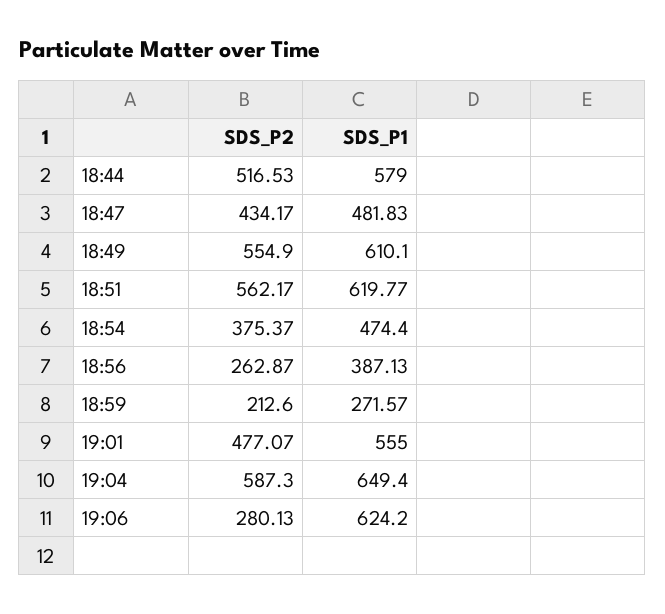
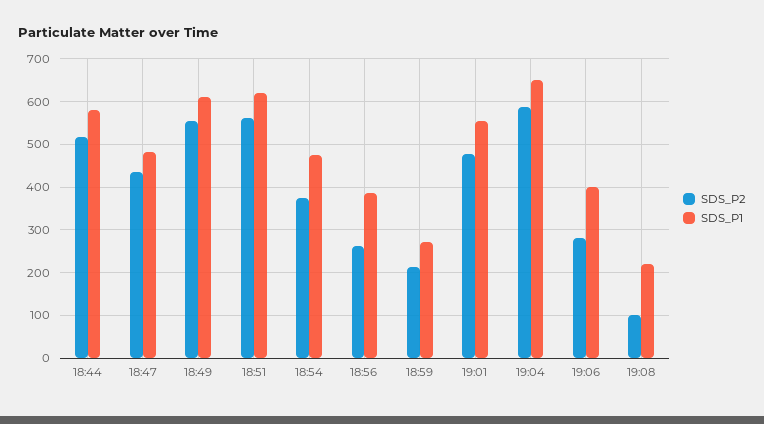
SDS_P1, 19:06: 624.2 -> 400
SDS_P2, 19:08: none -> 100
SDS_P1, 19:08: none -> 220

